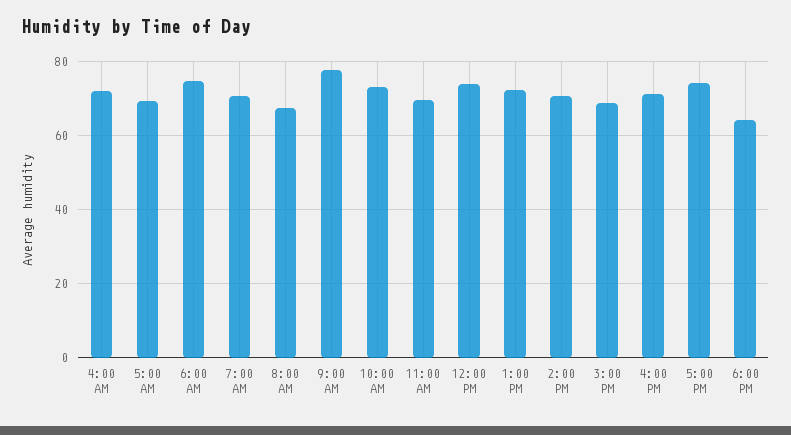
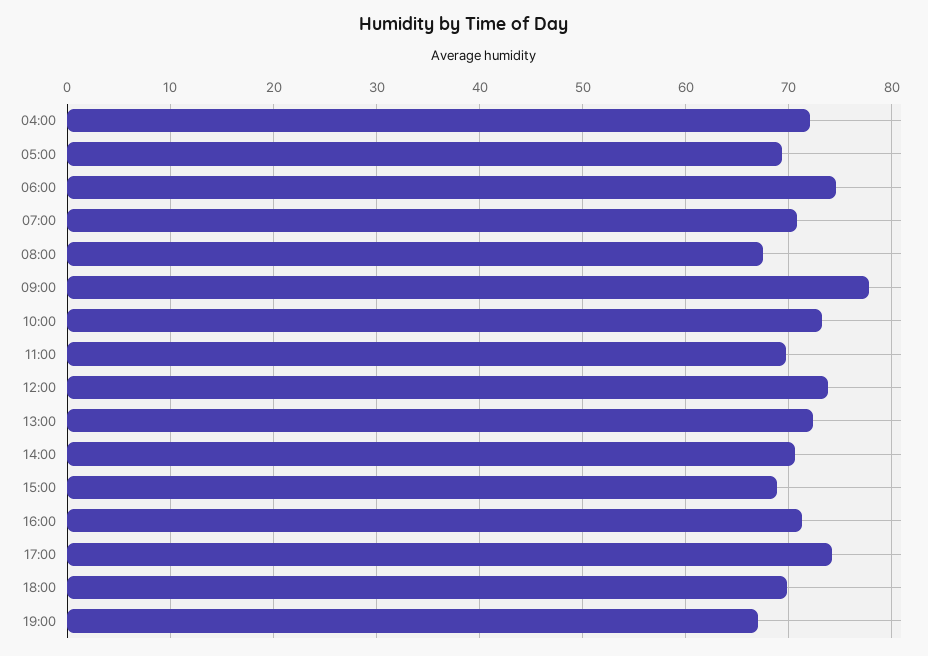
6:00 PM: 64 -> 70
19:00: none -> 67

